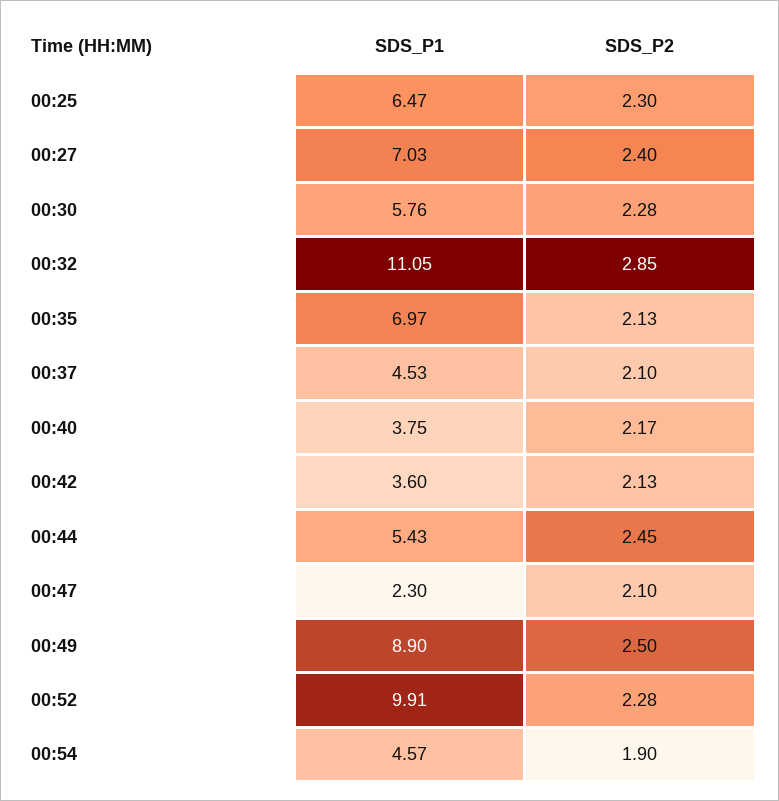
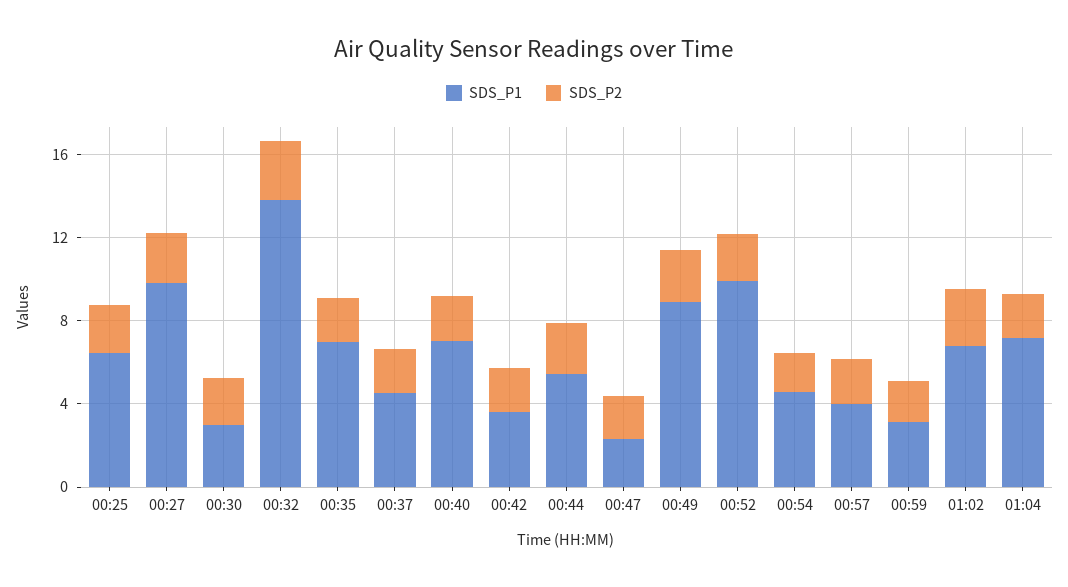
SDS_P1, 00:27: 7.03 -> 10
SDS_P1, 00:30: 5.76 -> 3
SDS_P1, 00:32: 11.05 -> 14
SDS_P1, 00:40: 3.75 -> 7
SDS_P1, 00:57: none -> 4
SDS_P2, 00:57: none -> 2
SDS_P1, 00:59: none -> 3
SDS_P2, 00:59: none -> 2
SDS_P1, 01:02: none -> 7
SDS_P2, 01:02: none -> 3
SDS_P1, 01:04: none -> 7
SDS_P2, 01:04: none -> 2

